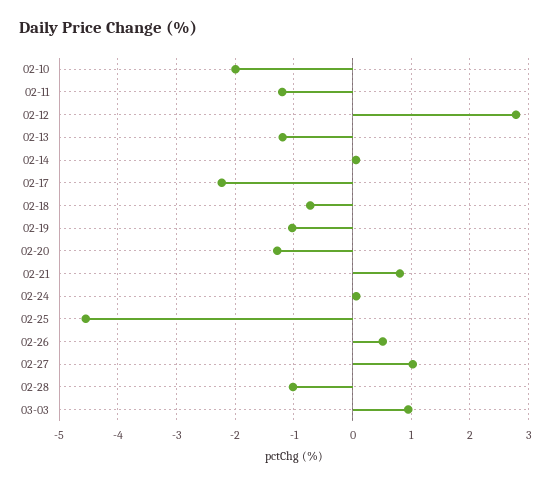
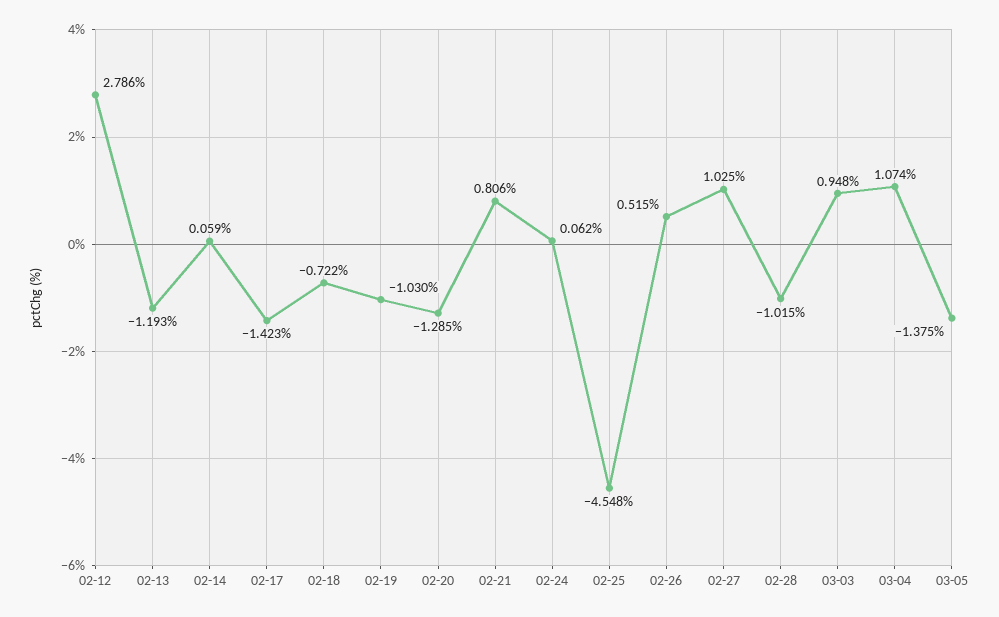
02-10: -2 -> none
02-11: -1.2 -> none
02-17: -2.2 -> -1.423
03-04: none -> 1.074
03-05: none -> -1.375

